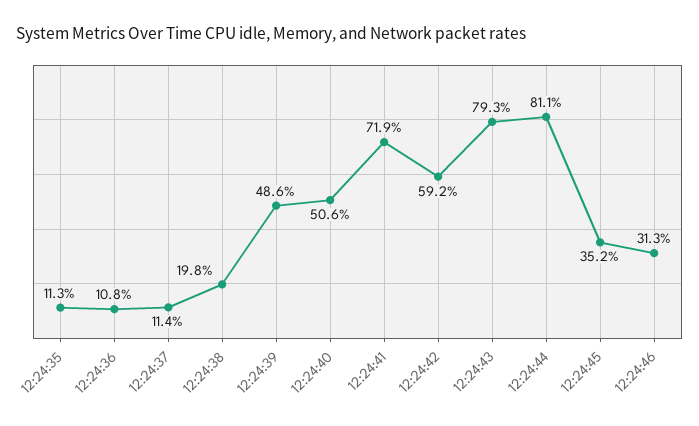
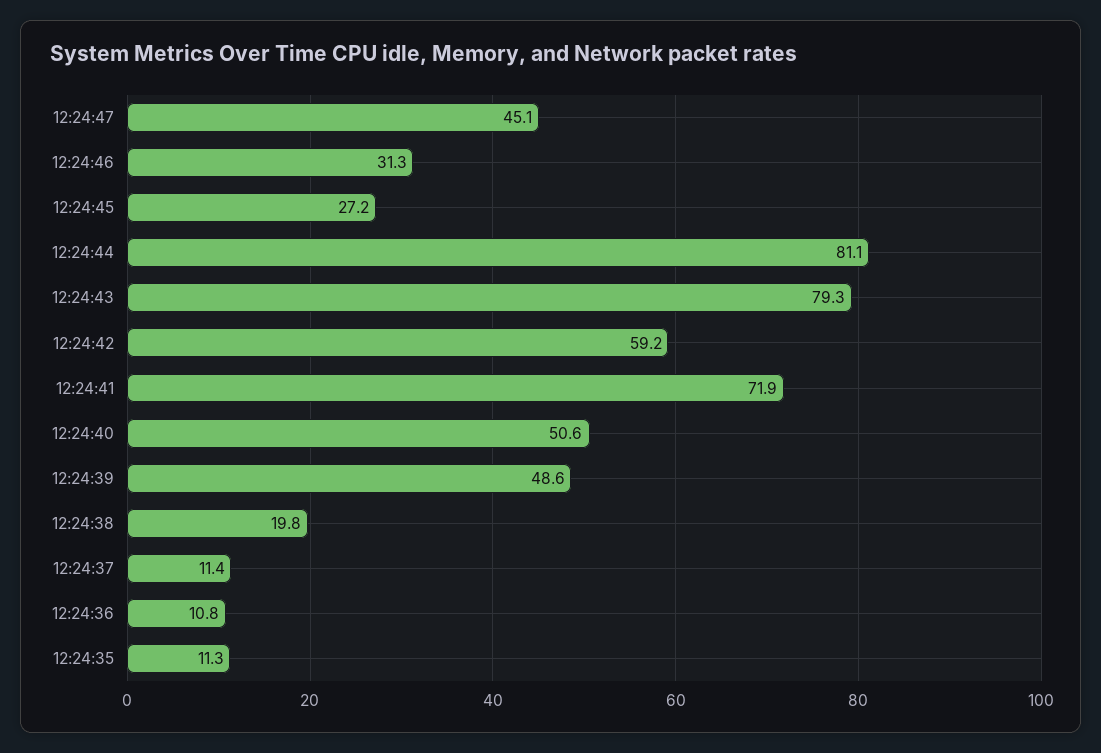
12:24:45: 35.2 -> 27.2
12:24:47: none -> 45.1

